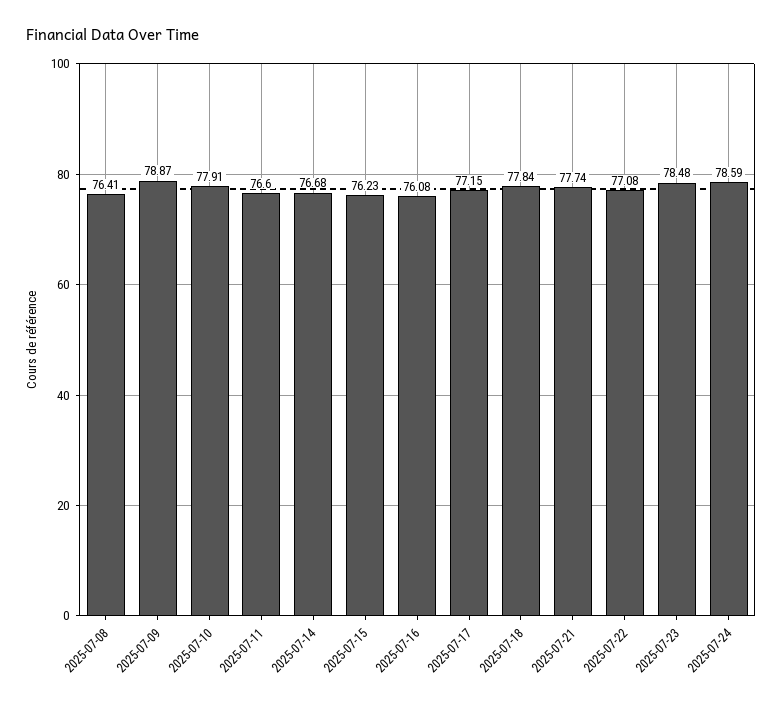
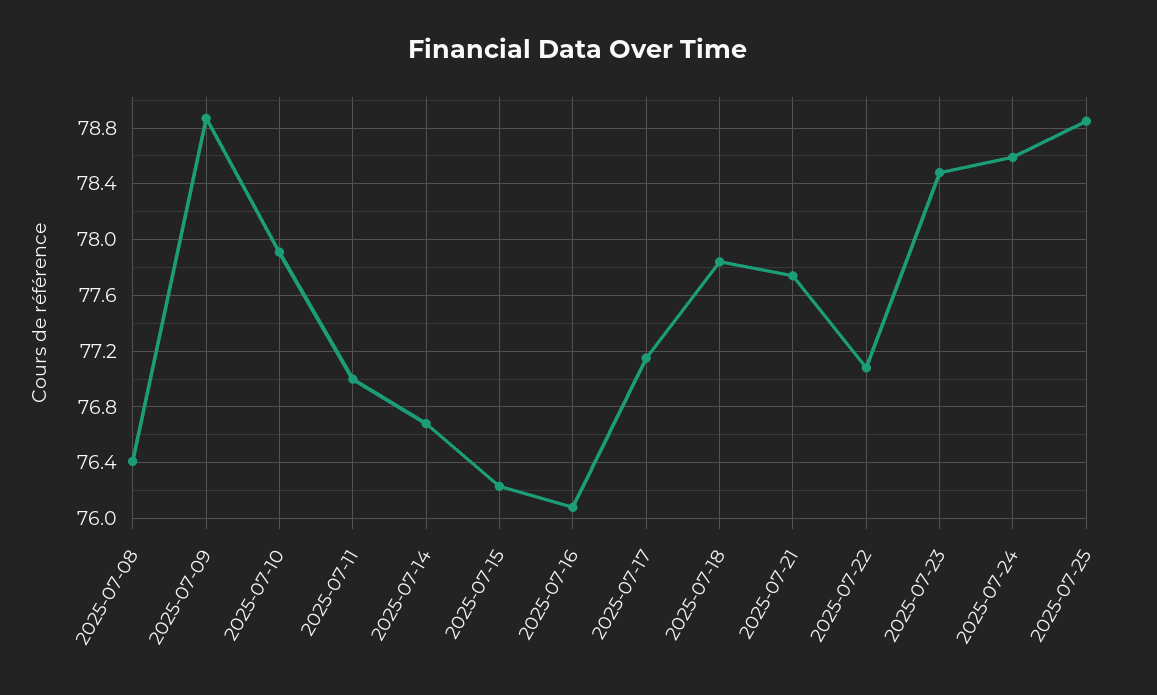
2025-07-11: 76.6 -> 77
2025-07-25: none -> 78.85

